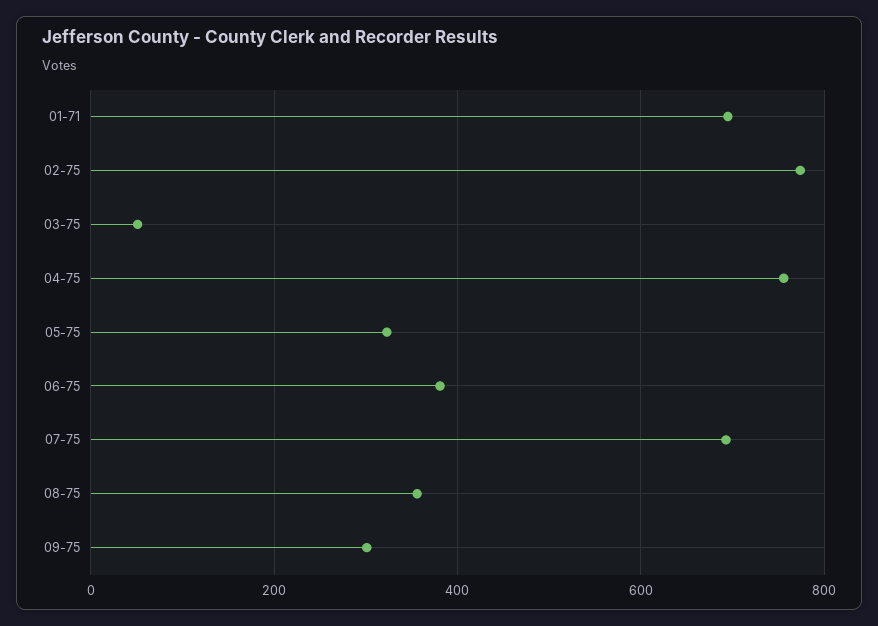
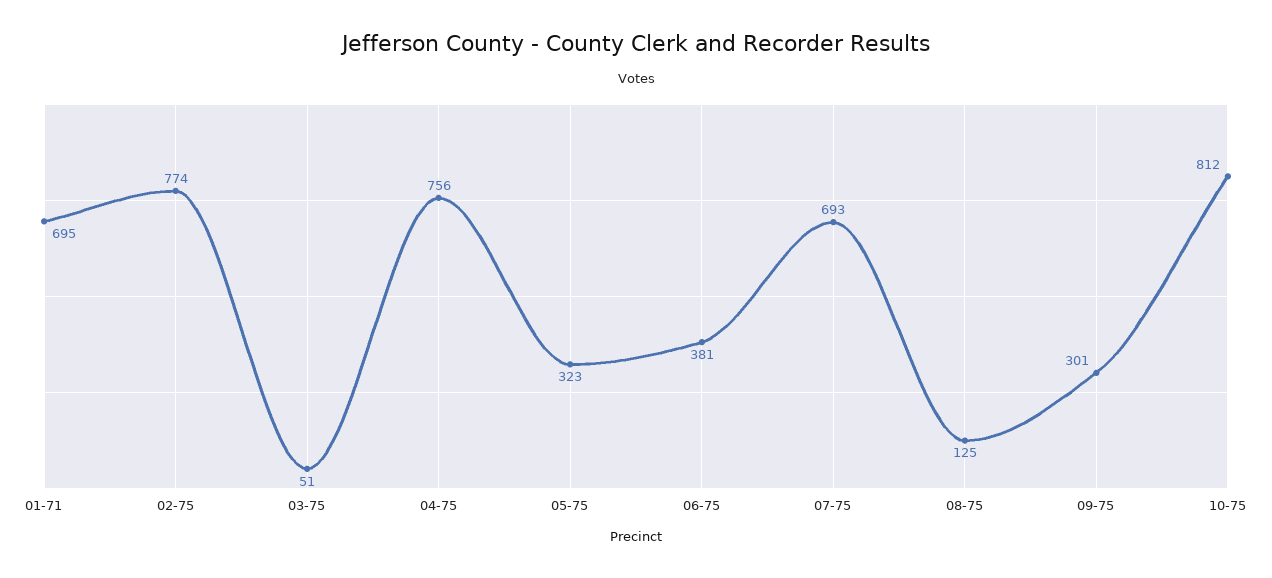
08-75: 360 -> 125
10-75: none -> 812

